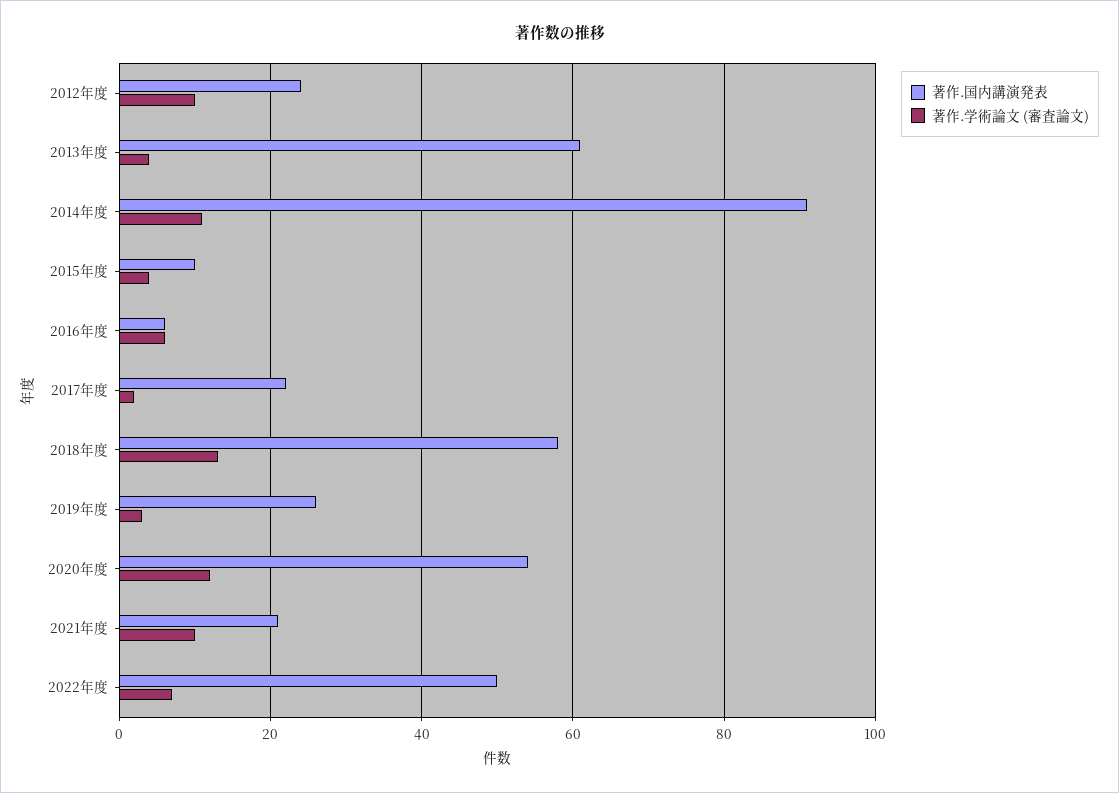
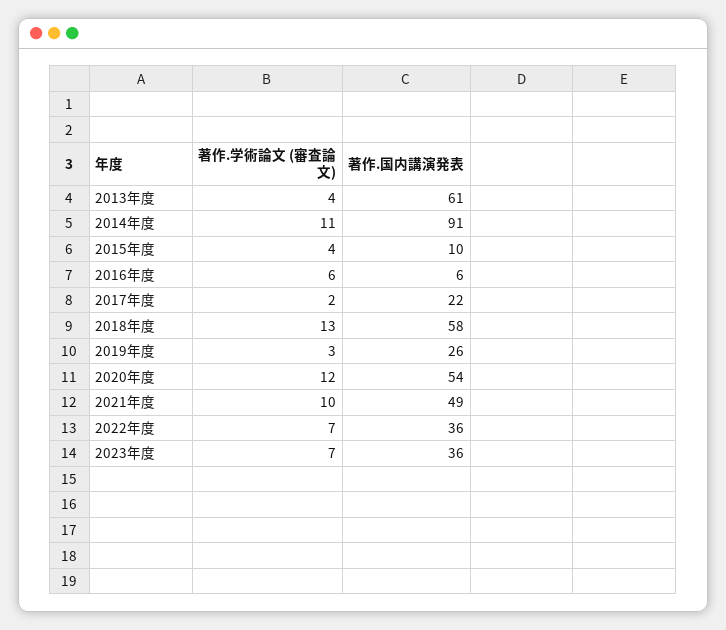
著作.国内講演発表, 2012年度: 25 -> none
著作.学術論文 (審査論文), 2012年度: 10 -> none
著作.国内講演発表, 2021年度: 20 -> 49
著作.国内講演発表, 2022年度: 50 -> 36
著作.学術論文 (審査論文), 2023年度: none -> 7
著作.国内講演発表, 2023年度: none -> 36

